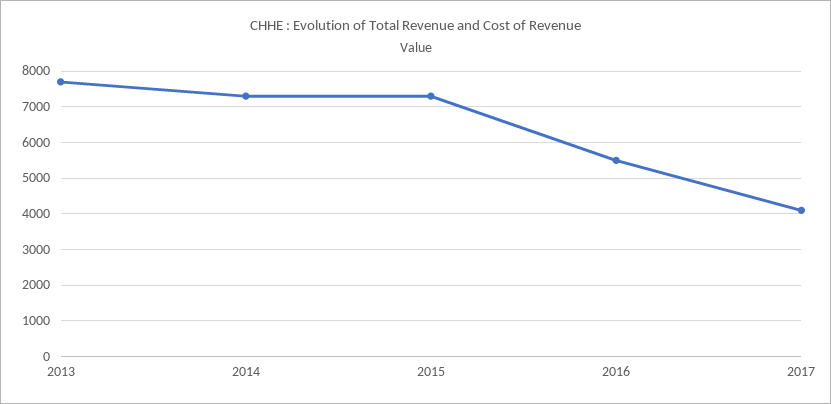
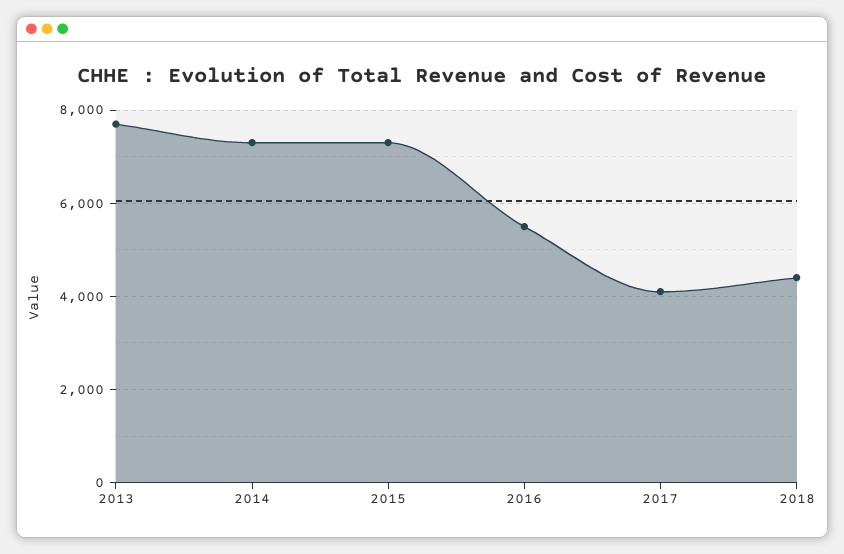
2018: none -> 4400

